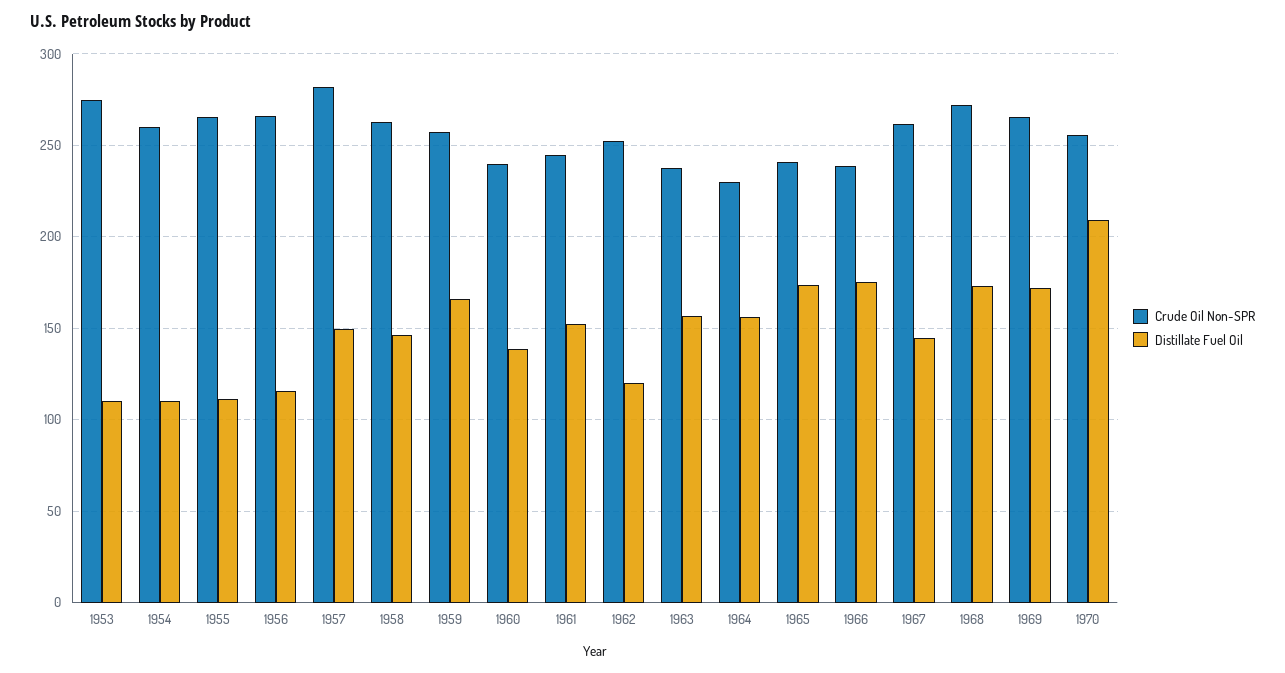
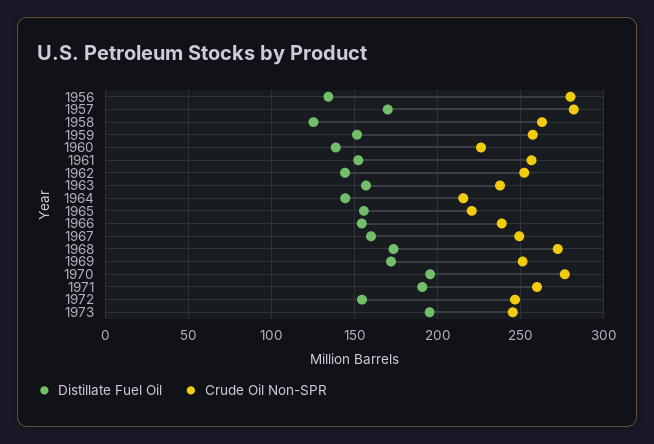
Crude Oil Non-SPR, 1953: 275 -> none
Distillate Fuel Oil, 1953: 110 -> none
Crude Oil Non-SPR, 1954: 260 -> none
Distillate Fuel Oil, 1954: 110 -> none
Crude Oil Non-SPR, 1955: 265 -> none
Distillate Fuel Oil, 1955: 110 -> none
Crude Oil Non-SPR, 1956: 265 -> 280
Distillate Fuel Oil, 1956: 115 -> 135
Distillate Fuel Oil, 1957: 150 -> 170
Distillate Fuel Oil, 1958: 145 -> 125
Distillate Fuel Oil, 1959: 165 -> 150
Crude Oil Non-SPR, 1960: 240 -> 225
Crude Oil Non-SPR, 1961: 245 -> 255
Distillate Fuel Oil, 1962: 120 -> 145
Crude Oil Non-SPR, 1964: 230 -> 215
Distillate Fuel Oil, 1964: 155 -> 145
Crude Oil Non-SPR, 1965: 240 -> 220
Distillate Fuel Oil, 1965: 175 -> 155
Distillate Fuel Oil, 1966: 175 -> 155
Crude Oil Non-SPR, 1967: 260 -> 250
Distillate Fuel Oil, 1967: 145 -> 160
Crude Oil Non-SPR, 1969: 265 -> 250
Crude Oil Non-SPR, 1970: 255 -> 275
Distillate Fuel Oil, 1970: 210 -> 195
Distillate Fuel Oil, 1971: none -> 190
Crude Oil Non-SPR, 1971: none -> 260
Distillate Fuel Oil, 1972: none -> 155
Crude Oil Non-SPR, 1972: none -> 245
Distillate Fuel Oil, 1973: none -> 195
Crude Oil Non-SPR, 1973: none -> 245

